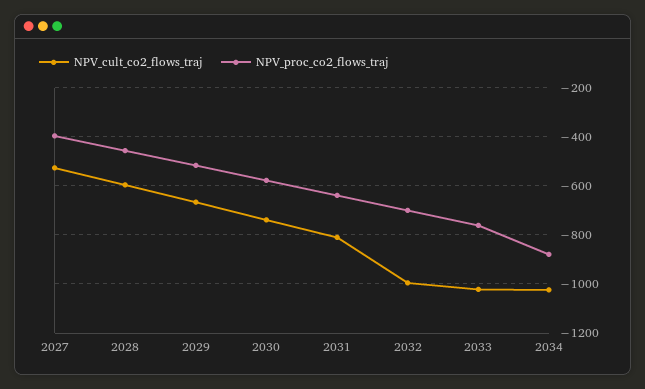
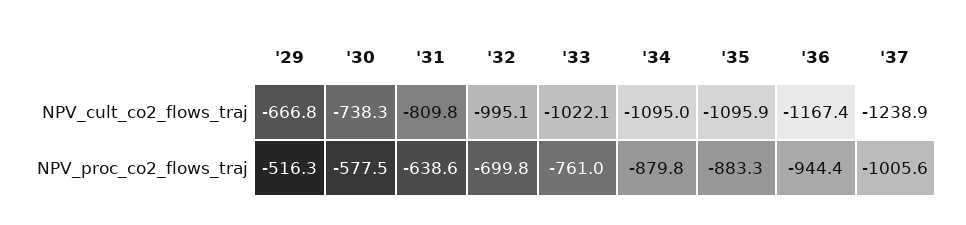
NPV_cult_co2_flows_traj, 2027: -525 -> none
NPV_proc_co2_flows_traj, 2027: -400 -> none
NPV_cult_co2_flows_traj, 2028: -600 -> none
NPV_proc_co2_flows_traj, 2028: -450 -> none
NPV_cult_co2_flows_traj, 2034: -1025 -> -1095
NPV_cult_co2_flows_traj, '35: none -> -1095.9
NPV_cult_co2_flows_traj, '36: none -> -1167.4
NPV_cult_co2_flows_traj, '37: none -> -1238.9
NPV_proc_co2_flows_traj, '35: none -> -883.3
NPV_proc_co2_flows_traj, '36: none -> -944.4
NPV_proc_co2_flows_traj, '37: none -> -1005.6

